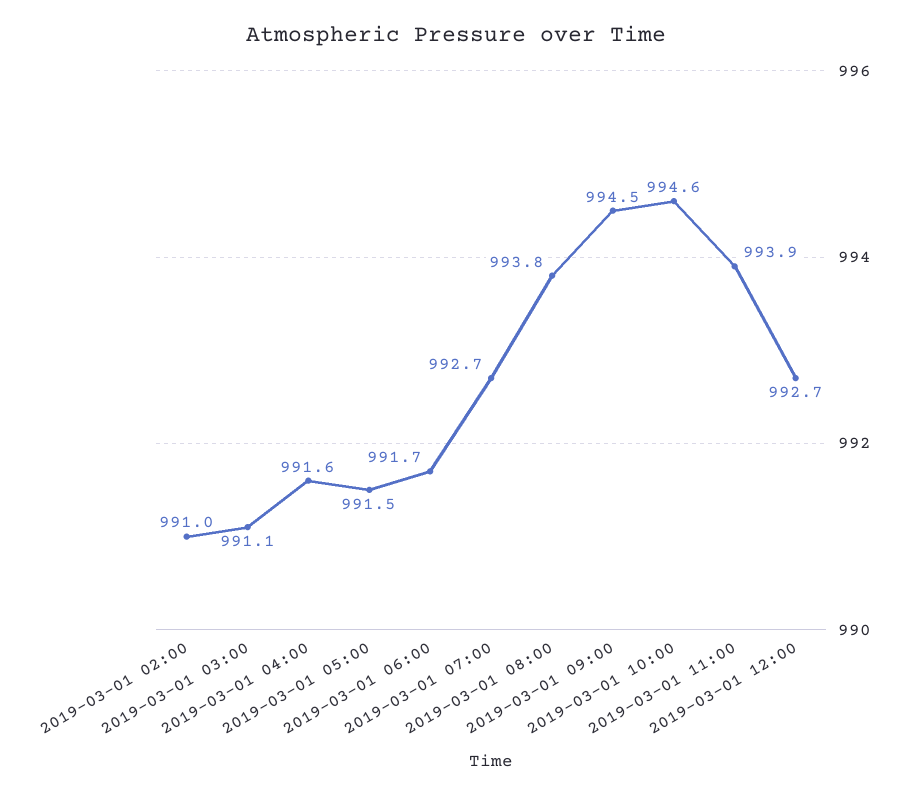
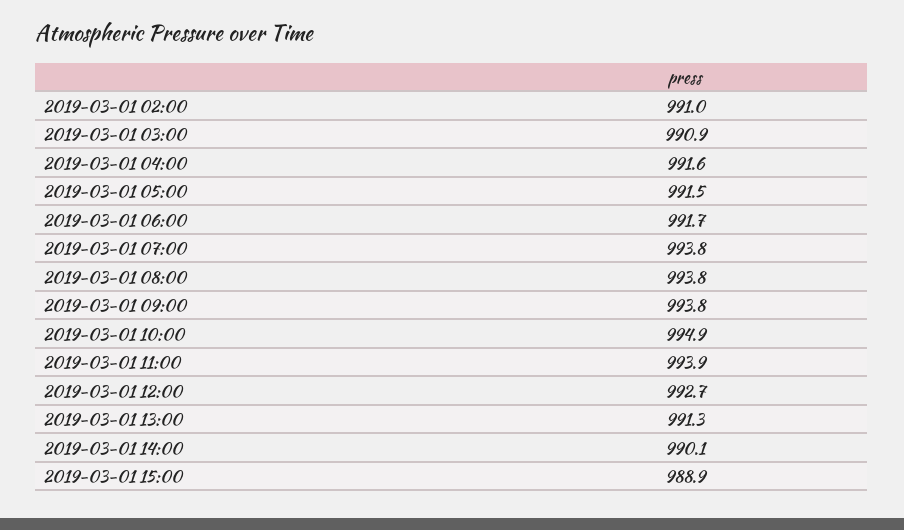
2019-03-01 03:00: 991.1 -> 990.9
2019-03-01 07:00: 992.7 -> 993.8
2019-03-01 09:00: 994.5 -> 993.8
2019-03-01 10:00: 994.6 -> 994.9
2019-03-01 13:00: none -> 991.3
2019-03-01 14:00: none -> 990.1
2019-03-01 15:00: none -> 988.9

